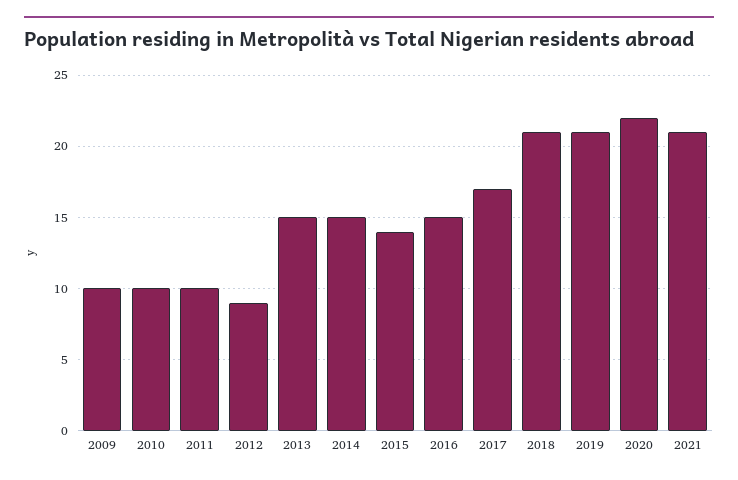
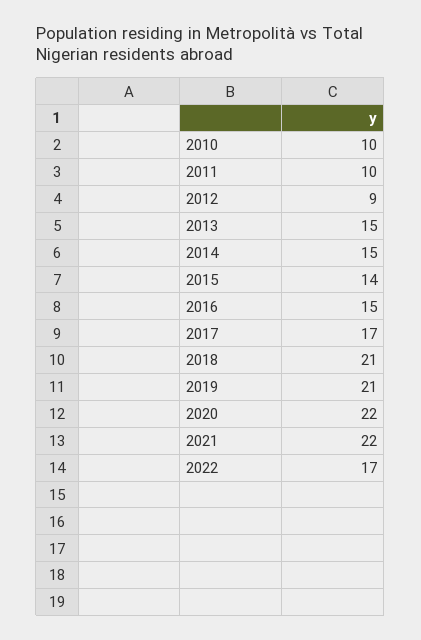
2009: 10 -> none
2021: 21 -> 22
2022: none -> 17

